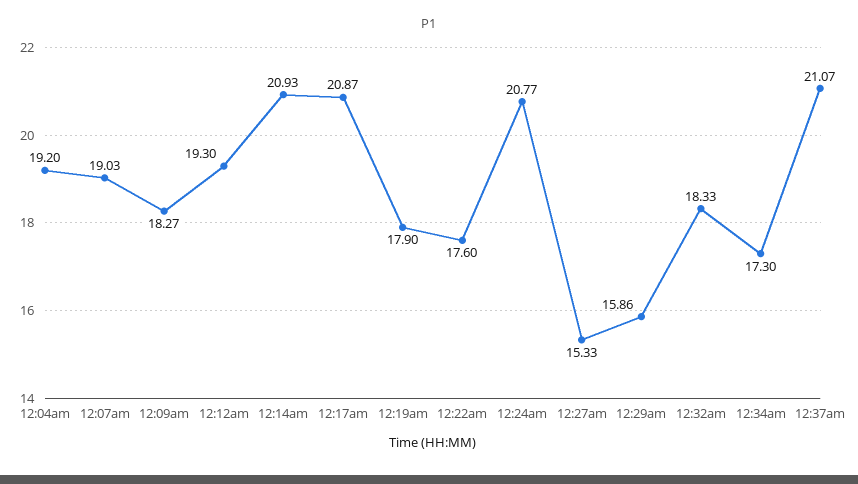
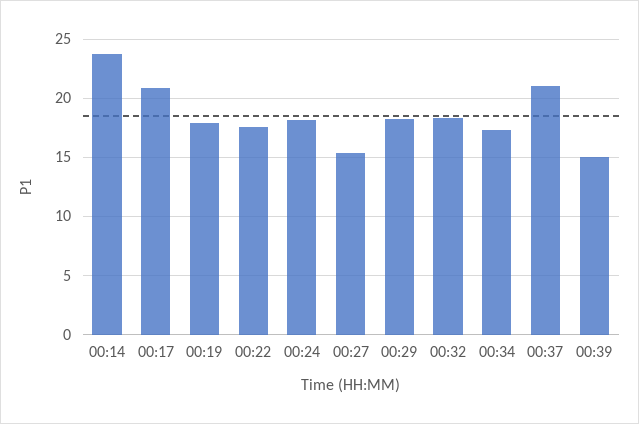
12:04am: 19.2 -> none
12:07am: 19.03 -> none
12:09am: 18.27 -> none
12:12am: 19.3 -> none
12:14am: 20.93 -> 24
12:24am: 20.77 -> 18
12:29am: 15.86 -> 18
00:39: none -> 15

